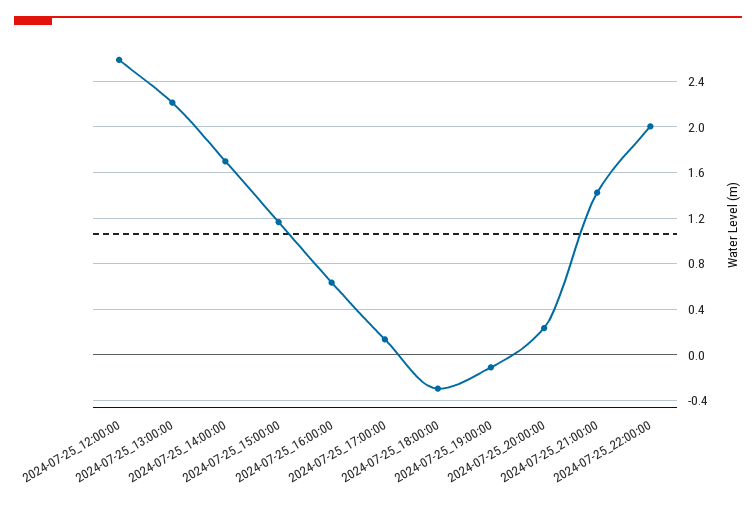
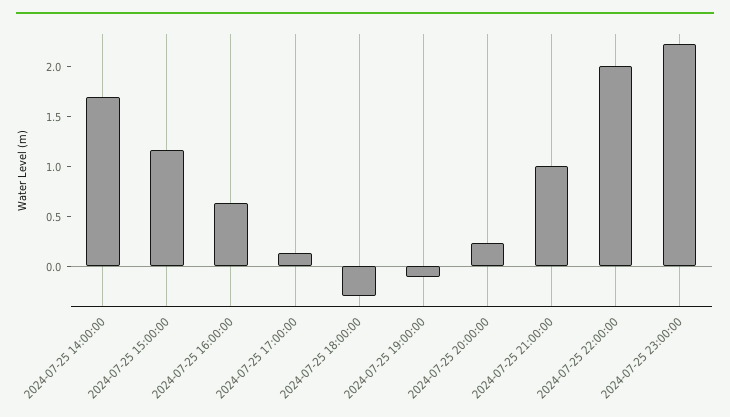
2024-07-25_12:00:00: 2.6 -> none
2024-07-25_13:00:00: 2.2 -> none
2024-07-25_21:00:00: 1.4 -> 1
2024-07-25 23:00:00: none -> 2.2

